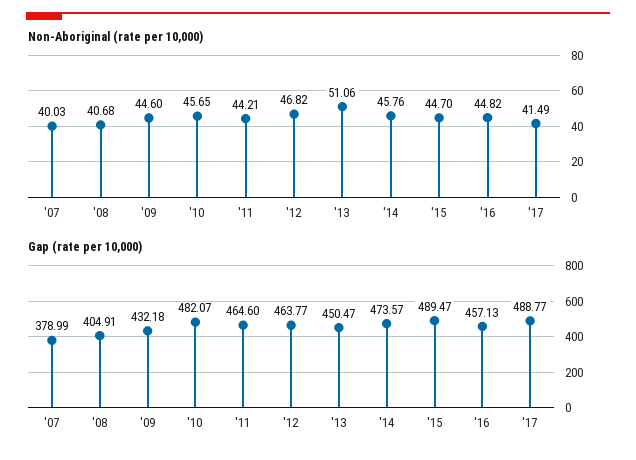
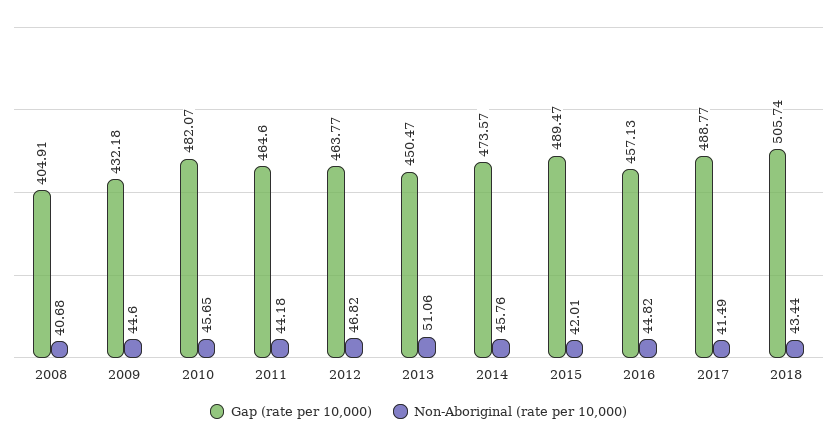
Non-Aboriginal (rate per 10,000), '07: 40.03 -> none
Non-Aboriginal (rate per 10,000), '11: 44.21 -> 44.18
Non-Aboriginal (rate per 10,000), '15: 44.7 -> 42.01
Gap (rate per 10,000), '07: 378.99 -> none
Gap (rate per 10,000), 2018: none -> 505.74
Non-Aboriginal (rate per 10,000), 2018: none -> 43.44

